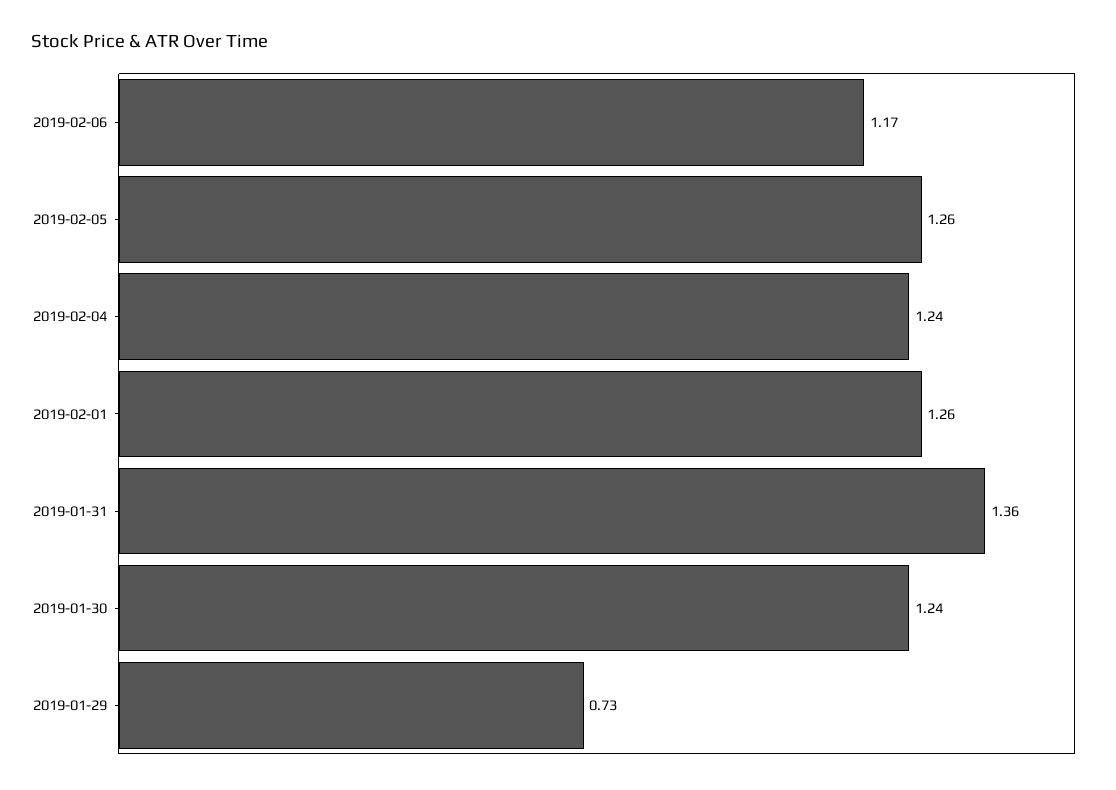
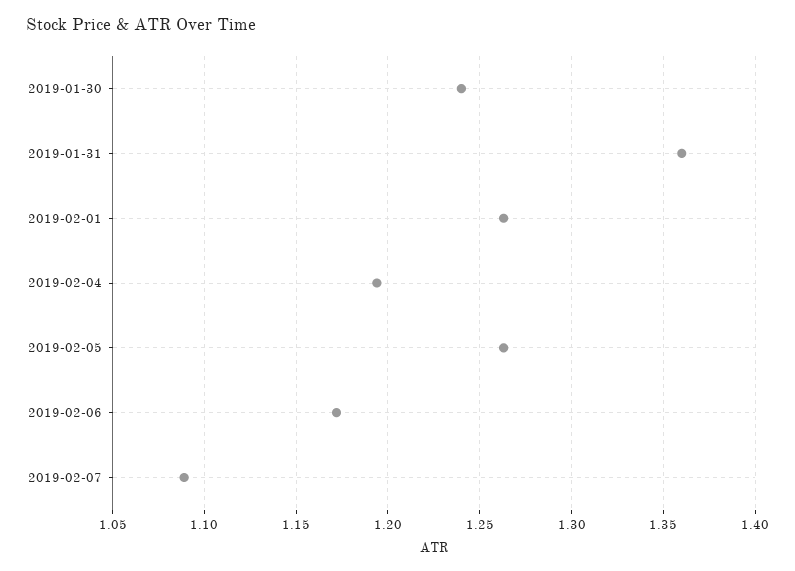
2019-02-04: 1.24 -> 1.195
2019-01-29: 0.73 -> none
2019-02-07: none -> 1.09

